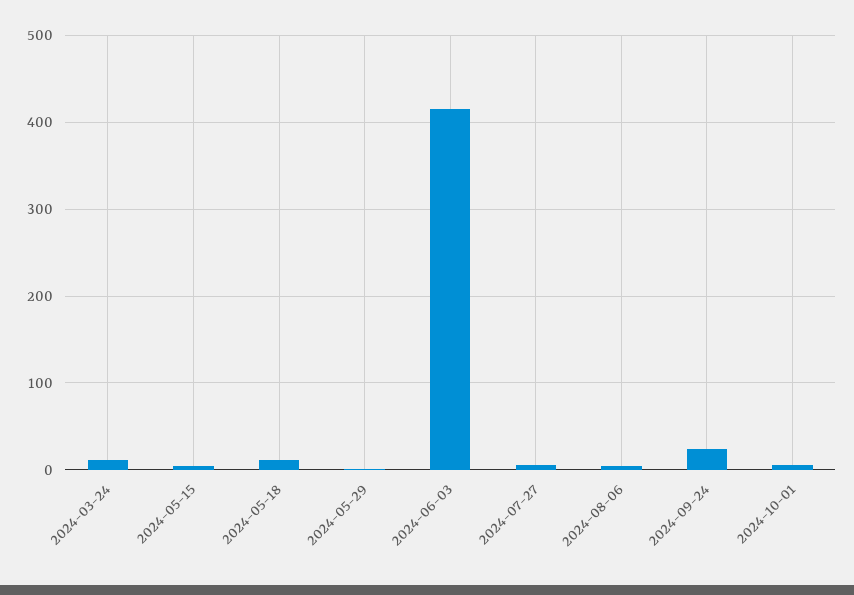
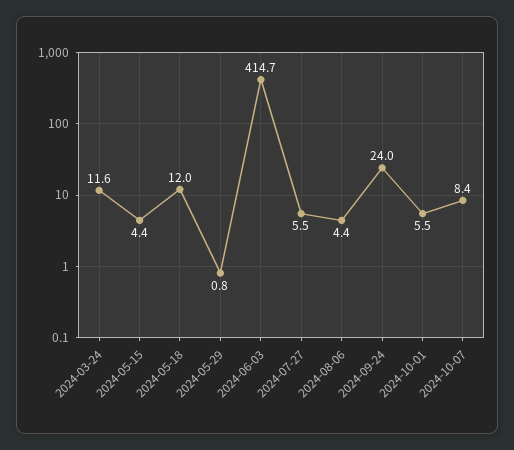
2024-10-07: none -> 8.4

